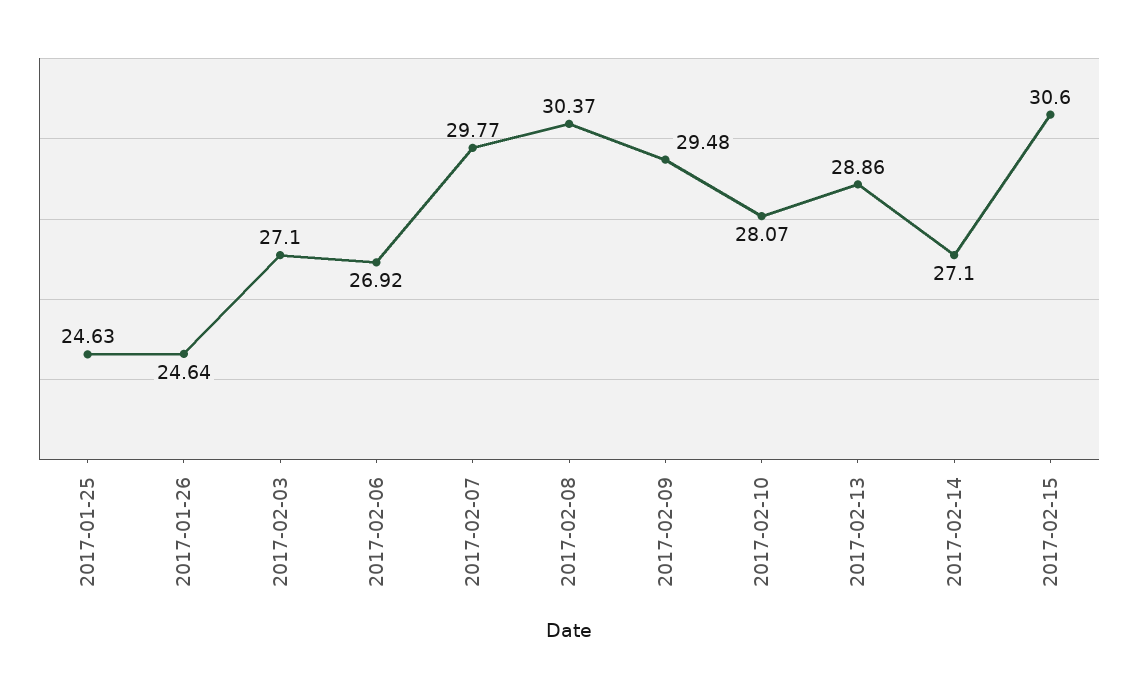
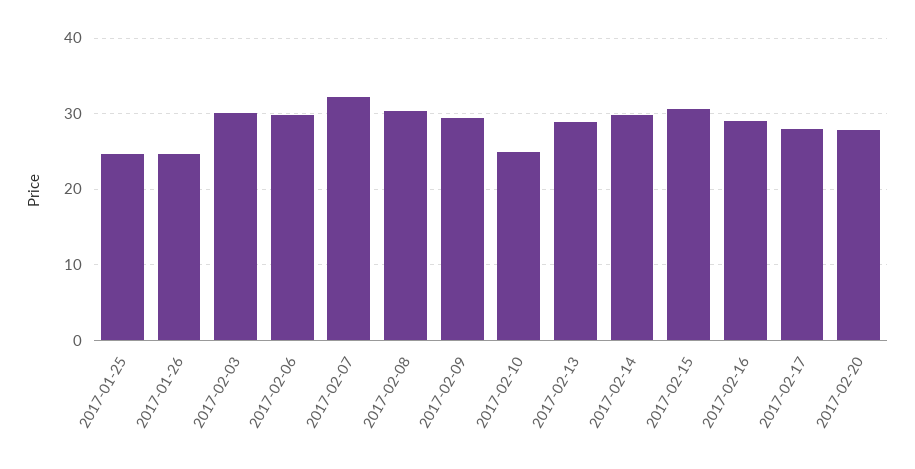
2017-02-03: 27.1 -> 30
2017-02-06: 26.92 -> 30
2017-02-07: 29.77 -> 32
2017-02-10: 28.07 -> 25
2017-02-14: 27.1 -> 30
2017-02-16: none -> 29
2017-02-17: none -> 28
2017-02-20: none -> 28

